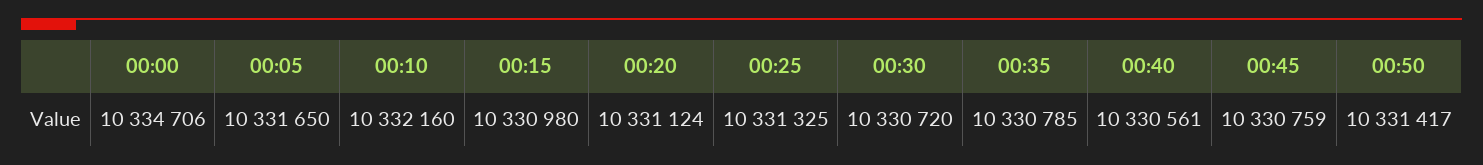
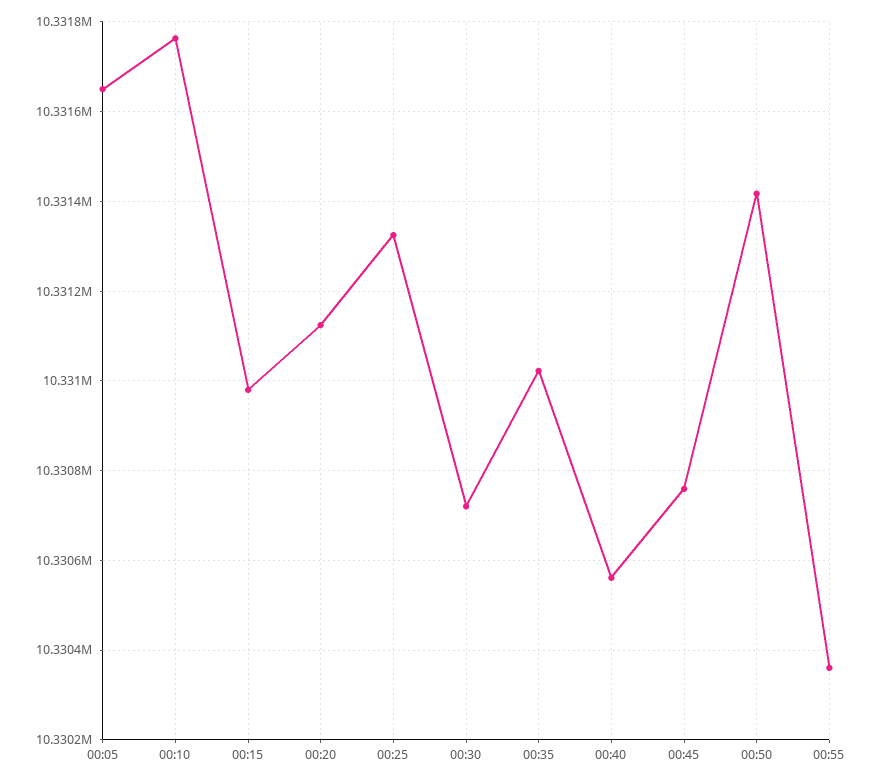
00:00: 10334706 -> none
00:10: 10332160 -> 10331760
00:35: 10330785 -> 10331020
00:55: none -> 10330360

